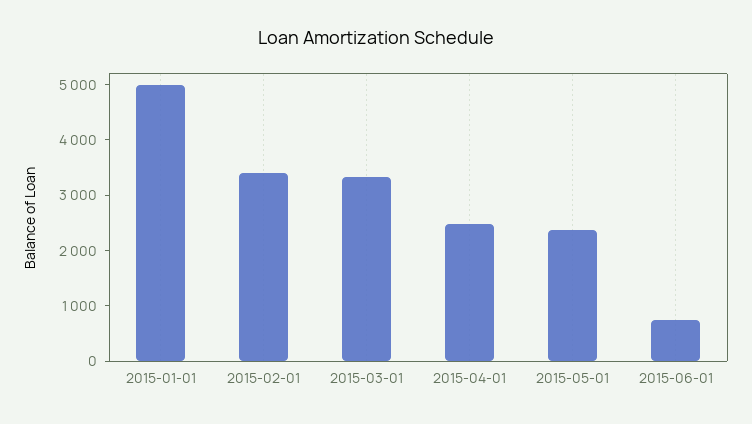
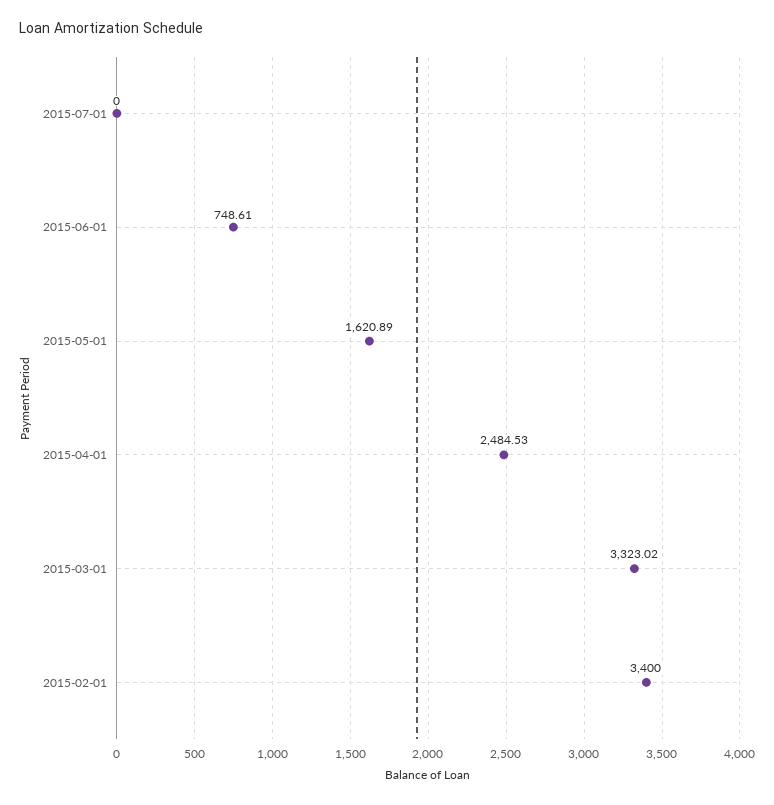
2015-01-01: 5000 -> none
2015-05-01: 2400 -> 1620.89
2015-07-01: none -> 0

